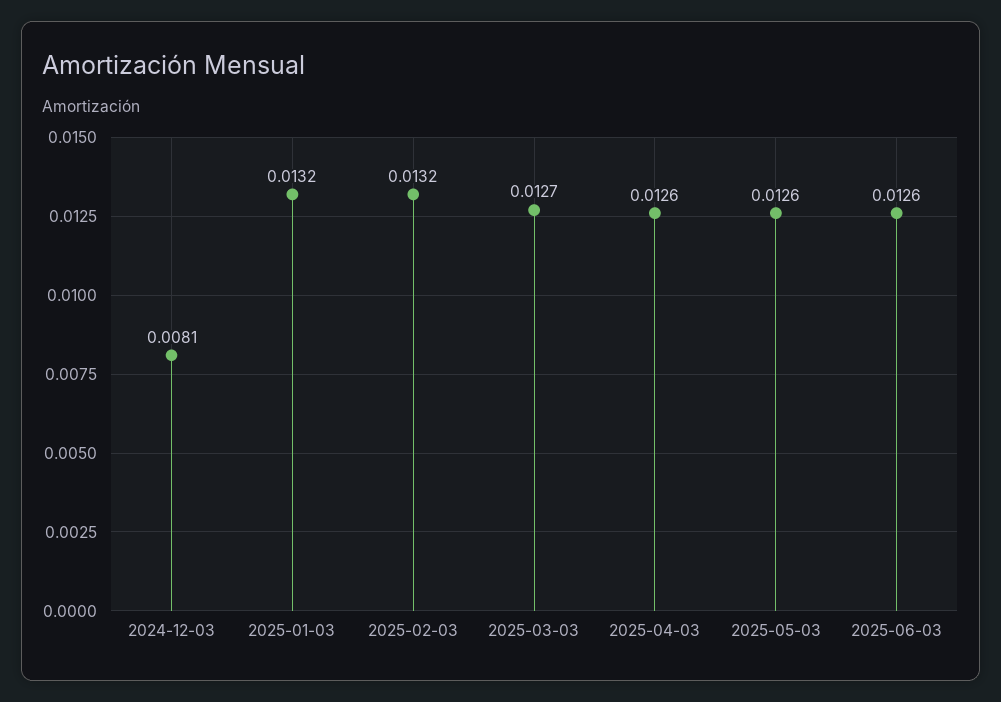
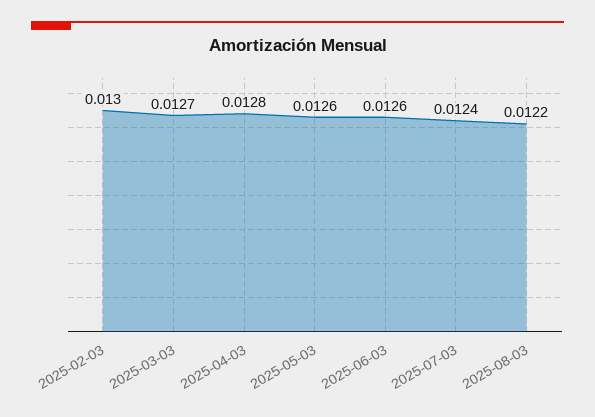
2024-12-03: 0.0081 -> none
2025-01-03: 0.0132 -> none
2025-02-03: 0.0132 -> 0.013
2025-04-03: 0.0126 -> 0.0128
2025-07-03: none -> 0.0124
2025-08-03: none -> 0.0122

